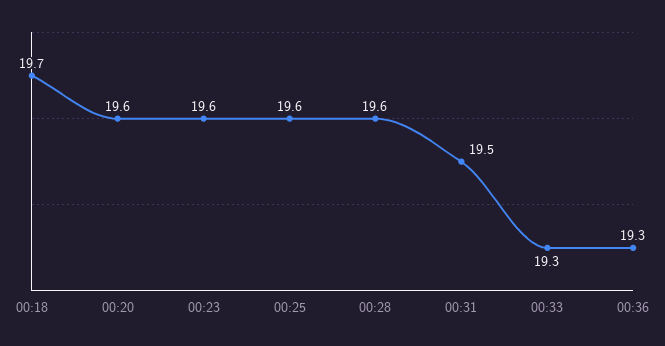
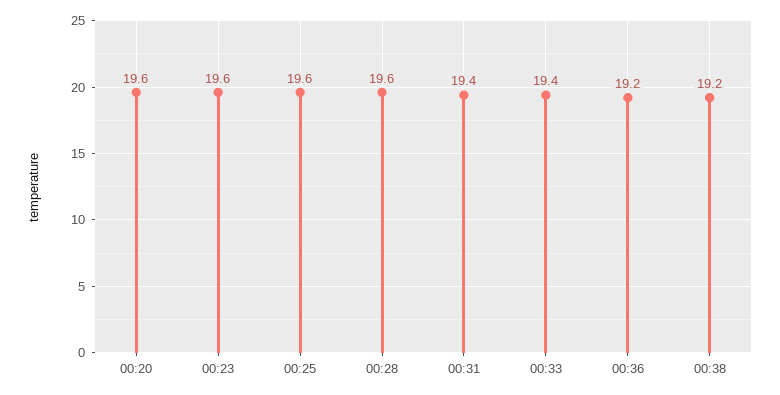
00:18: 19.7 -> none
00:31: 19.5 -> 19.4
00:33: 19.3 -> 19.4
00:36: 19.3 -> 19.2
00:38: none -> 19.2

